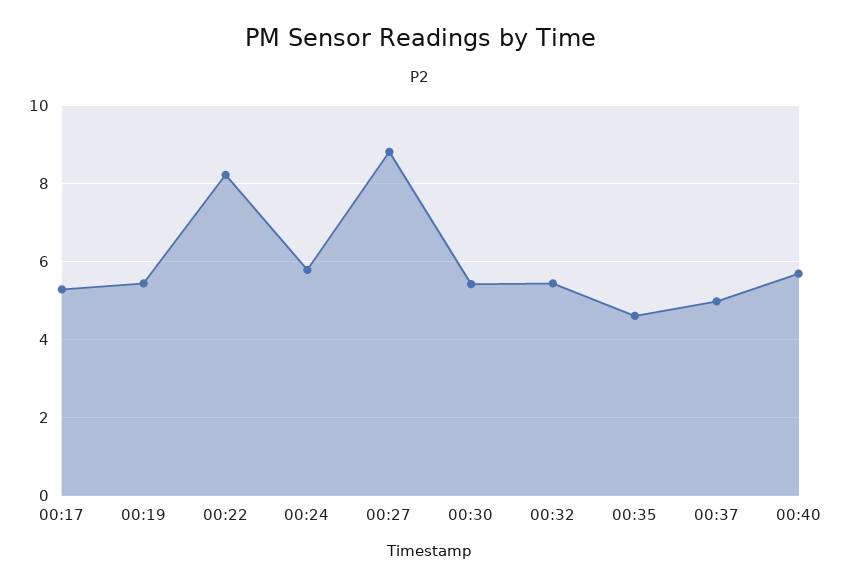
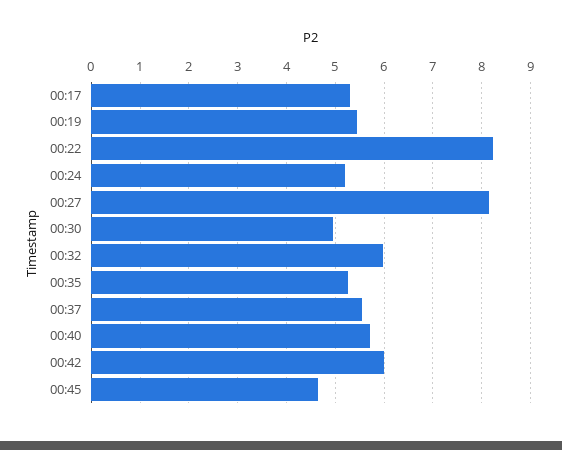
00:24: 5.8 -> 5.2
00:27: 8.8 -> 8.2
00:30: 5.4 -> 5
00:32: 5.4 -> 6
00:35: 4.6 -> 5.2
00:37: 5 -> 5.6
00:42: none -> 6
00:45: none -> 4.6

